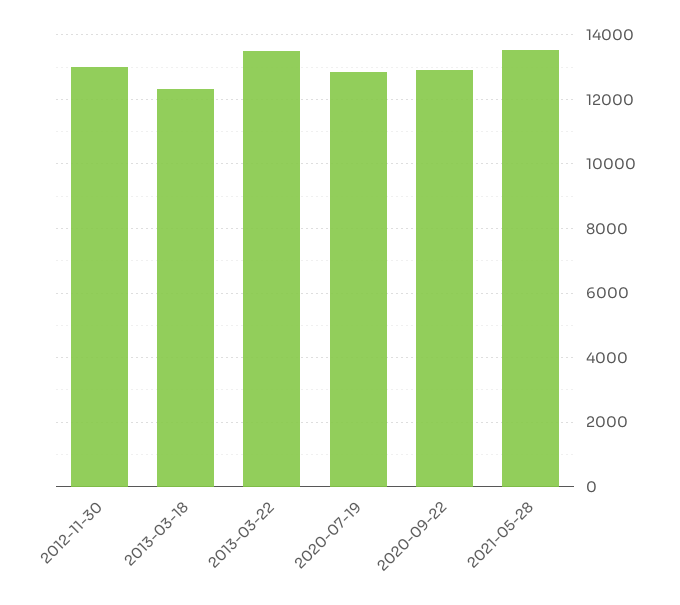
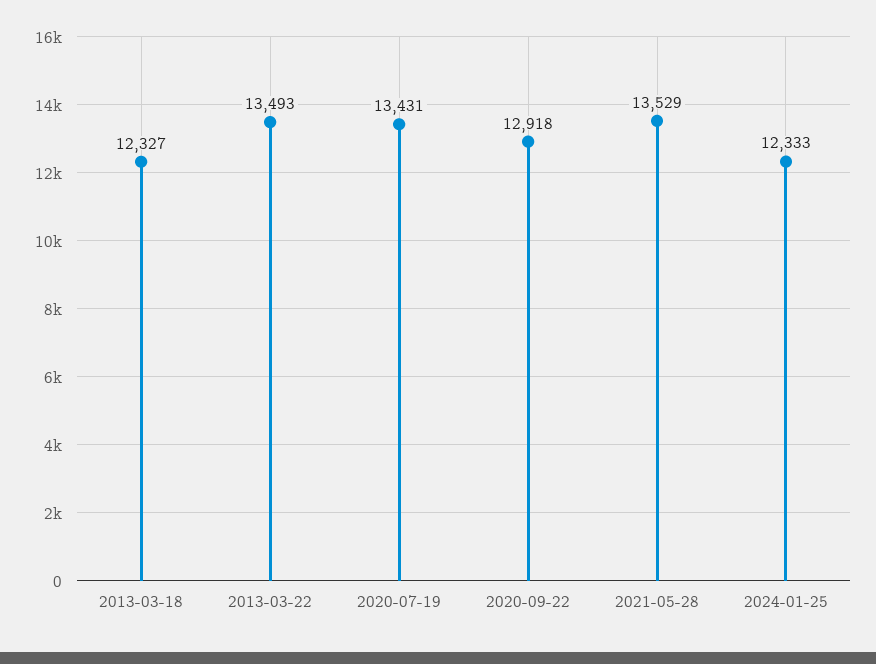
2012-11-30: 13000 -> none
2020-07-19: 12800 -> 13431
2024-01-25: none -> 12333

